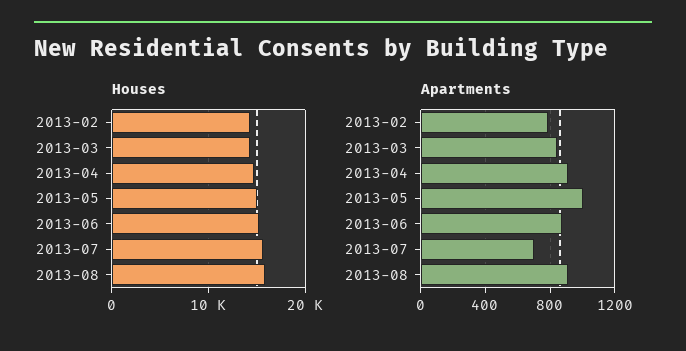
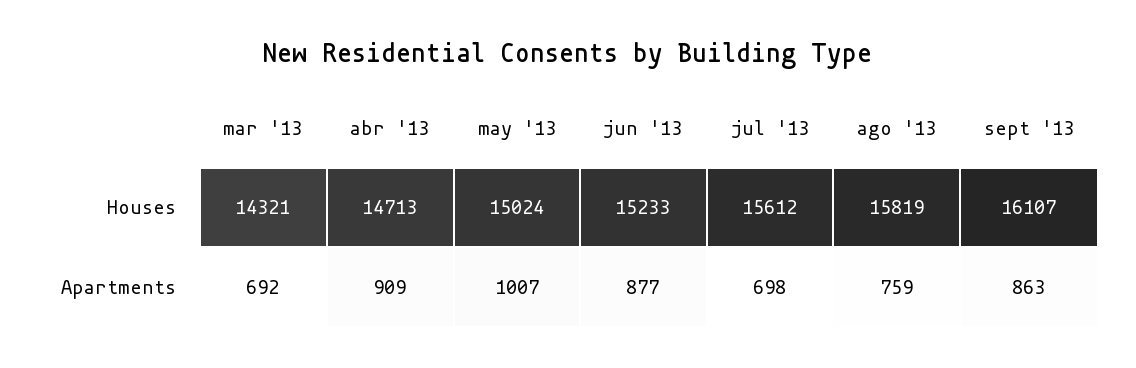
Houses, 2013-02: 14000 -> none
Apartments, 2013-02: 800 -> none
Apartments, 2013-03: 850 -> 692
Apartments, 2013-08: 900 -> 759
Houses, sept '13: none -> 16107
Apartments, sept '13: none -> 863

